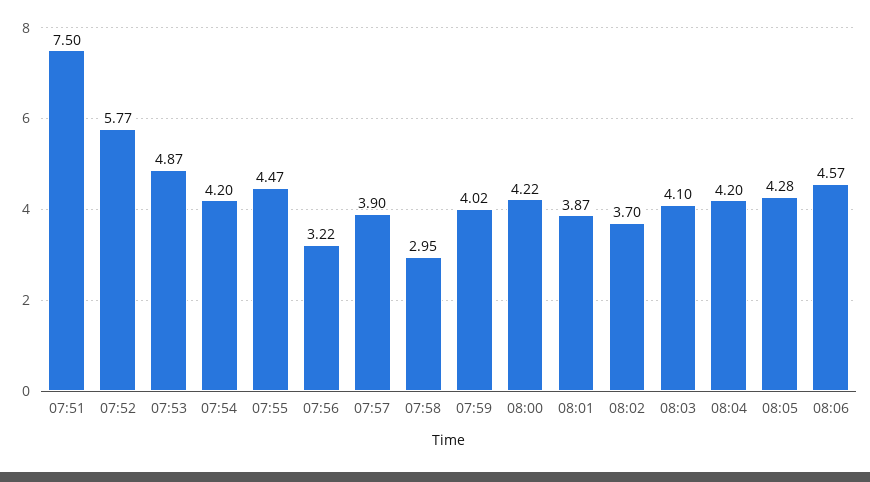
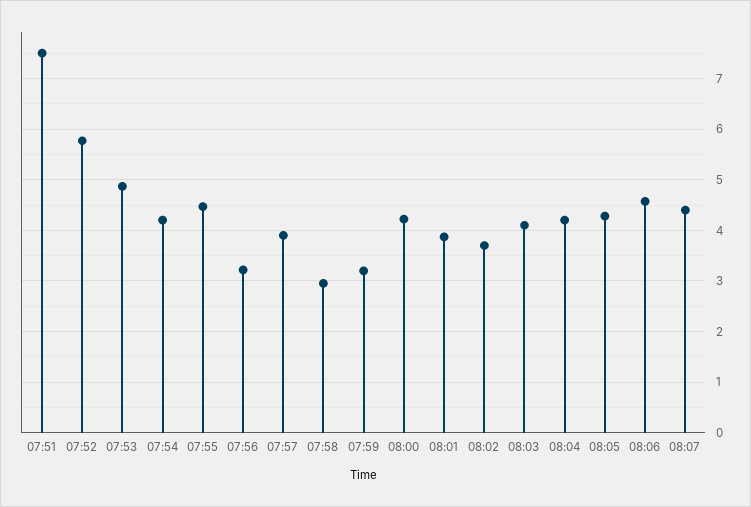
07:59: 4.02 -> 3.2
08:07: none -> 4.4

